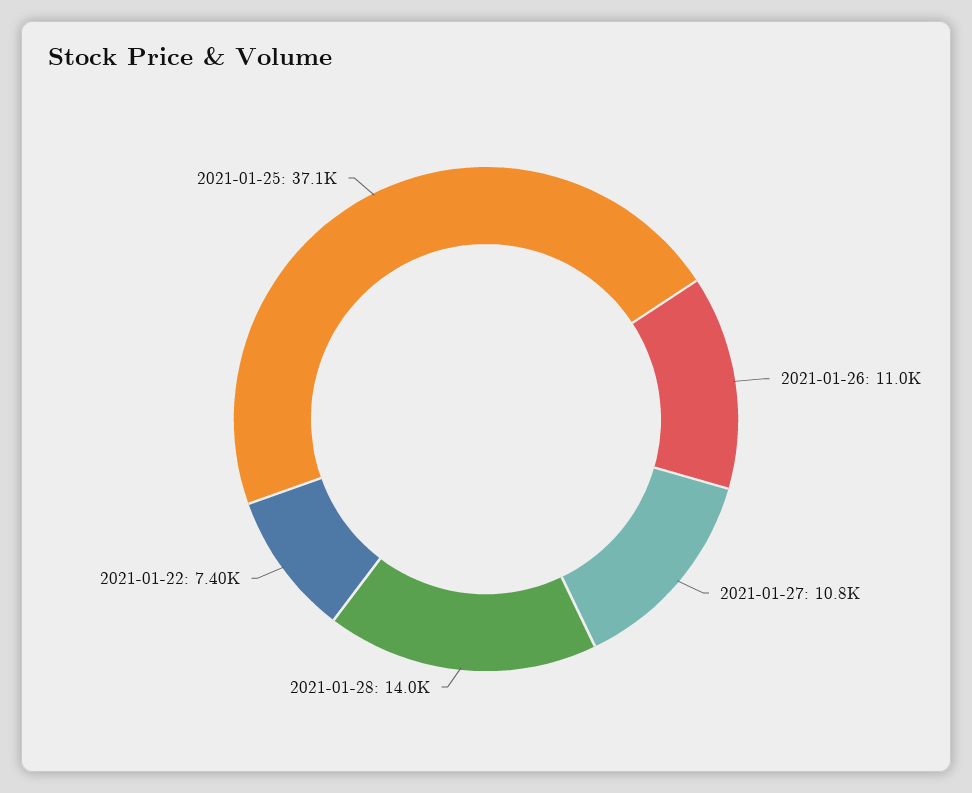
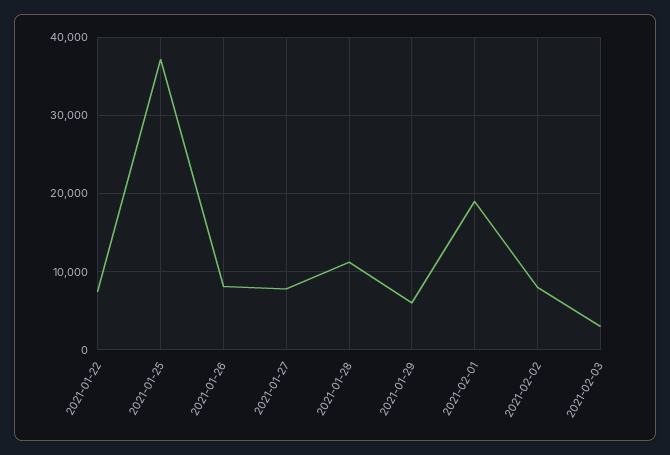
2021-01-26: 11000 -> 8000
2021-01-27: 10800 -> 8000
2021-01-28: 14000 -> 11000
2021-01-29: none -> 6000
2021-02-01: none -> 19000
2021-02-02: none -> 8000
2021-02-03: none -> 3000

